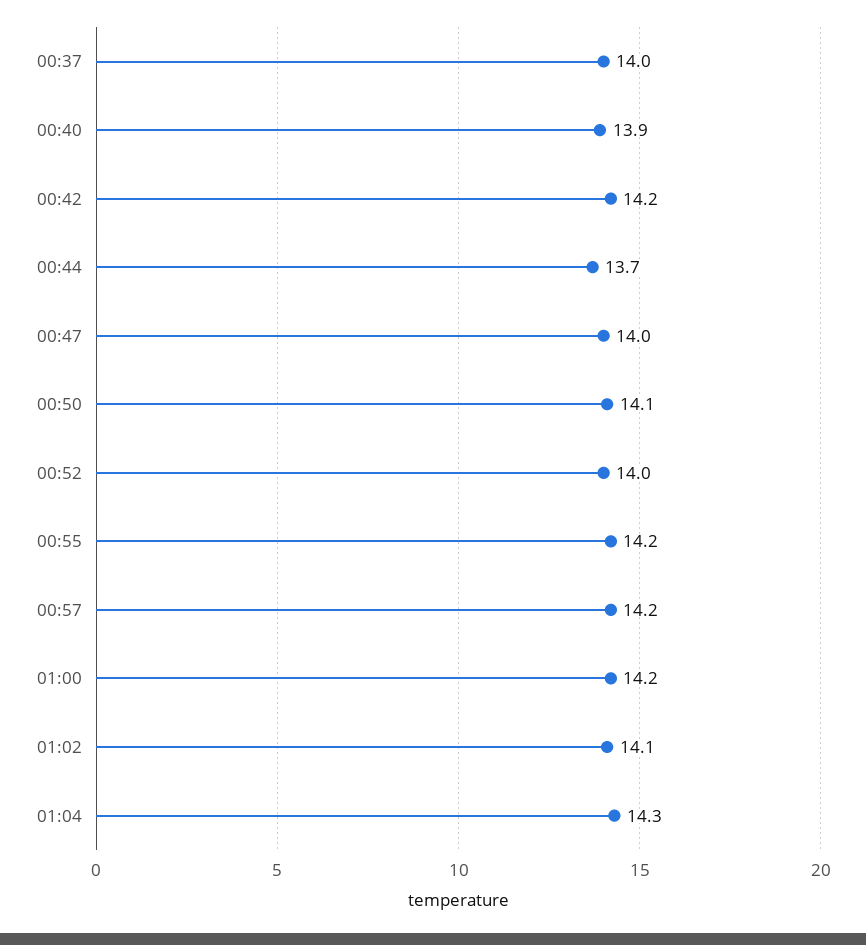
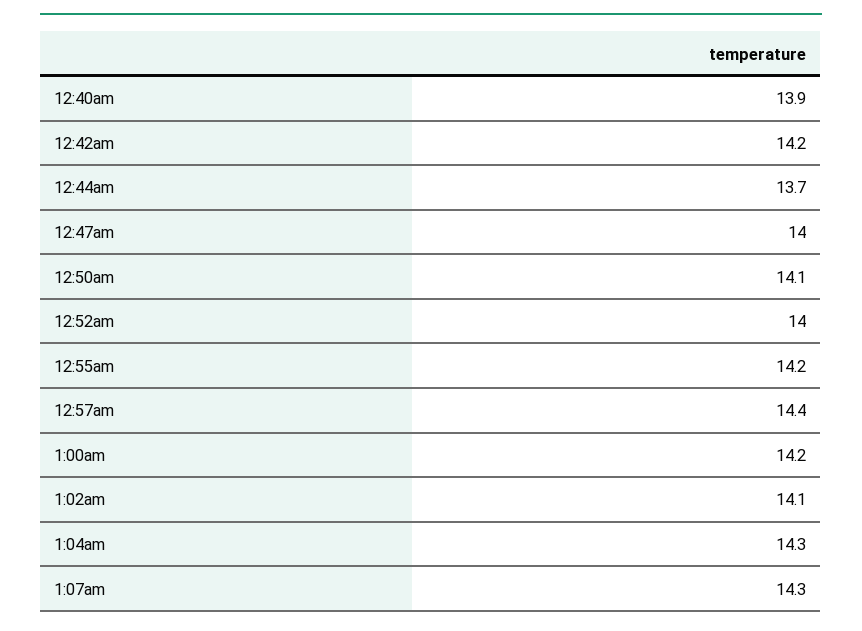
00:37: 14 -> none
00:57: 14.2 -> 14.4
1:07am: none -> 14.3

